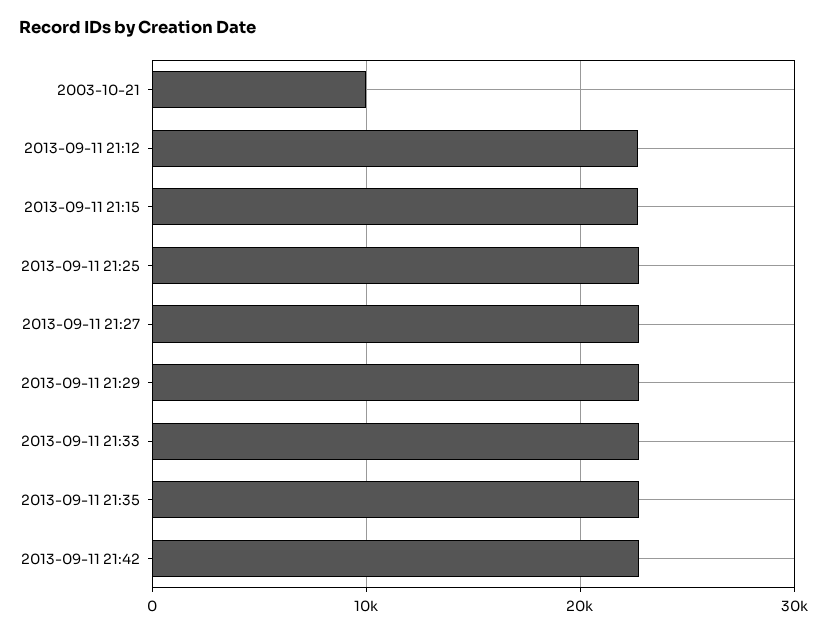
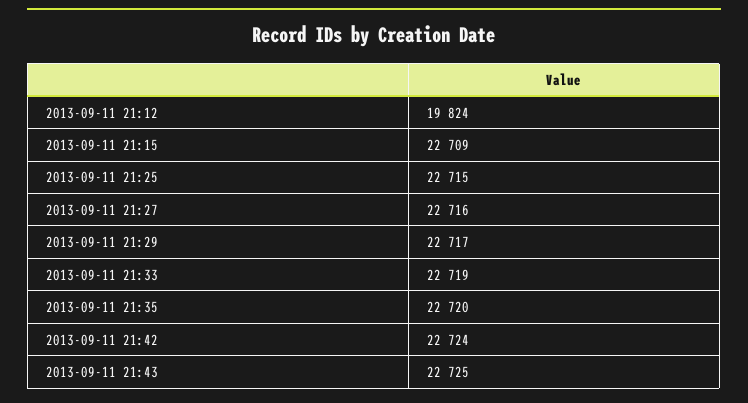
2003-10-21: 10000 -> none
2013-09-11 21:12: 23000 -> 19824
2013-09-11 21:43: none -> 22725

